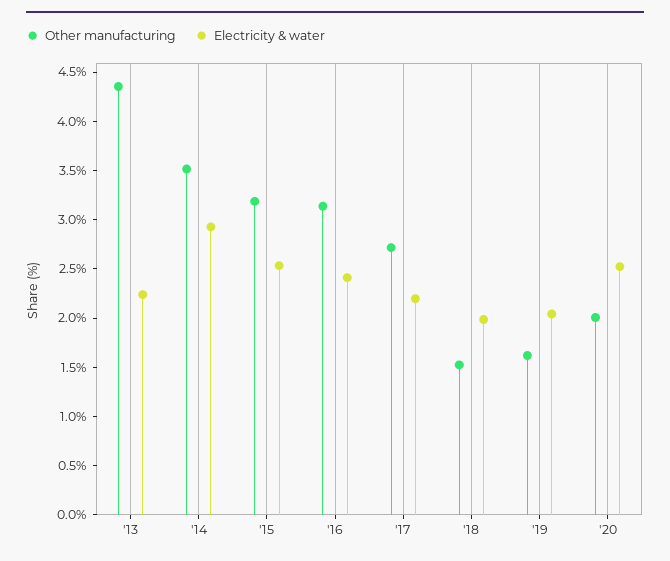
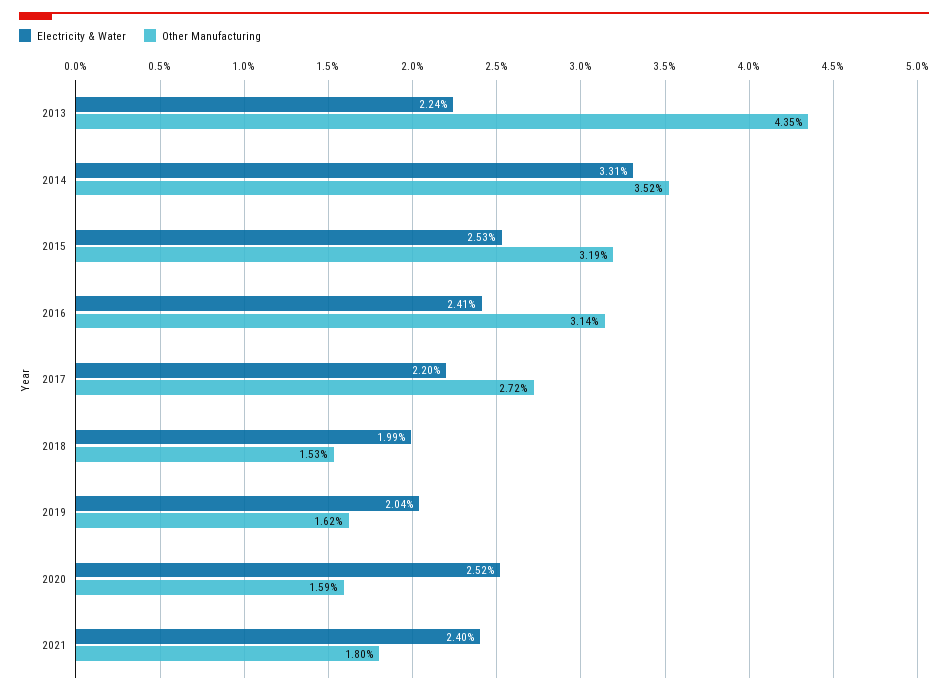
Electricity & water, '14: 2.9 -> 3.31
Other manufacturing, '20: 2 -> 1.59
Electricity & water, 2021: none -> 2.4
Other manufacturing, 2021: none -> 1.8

